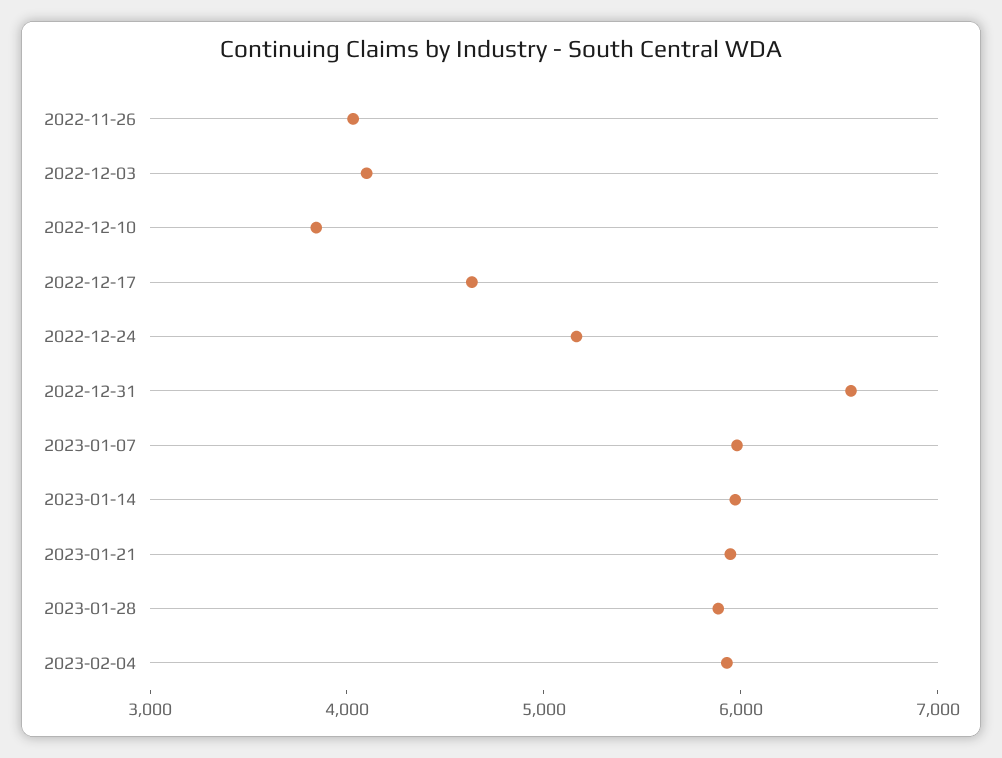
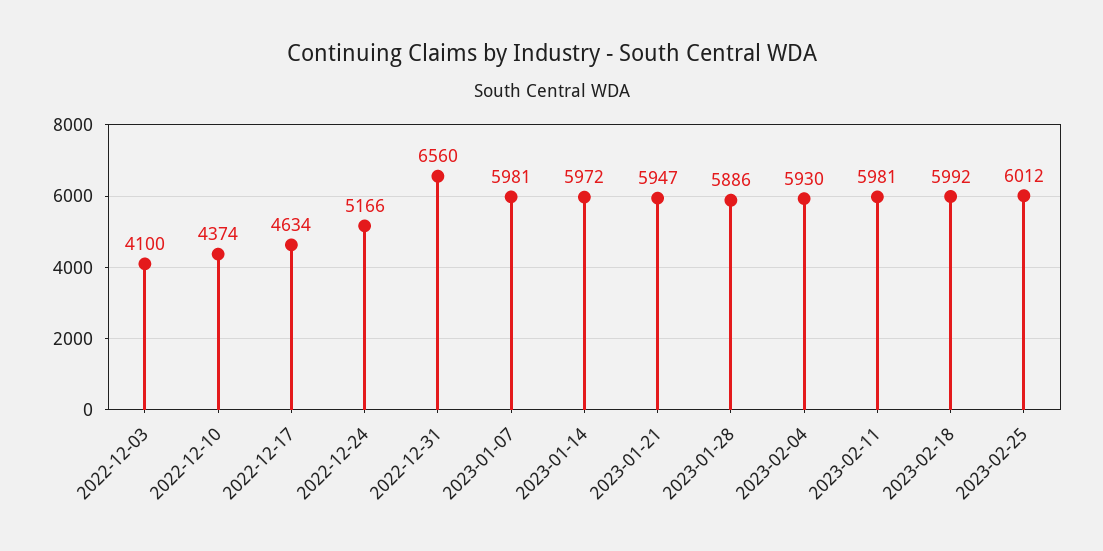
2022-11-26: 4000 -> none
2022-12-10: 3800 -> 4374
2023-02-11: none -> 5981
2023-02-18: none -> 5992
2023-02-25: none -> 6012

